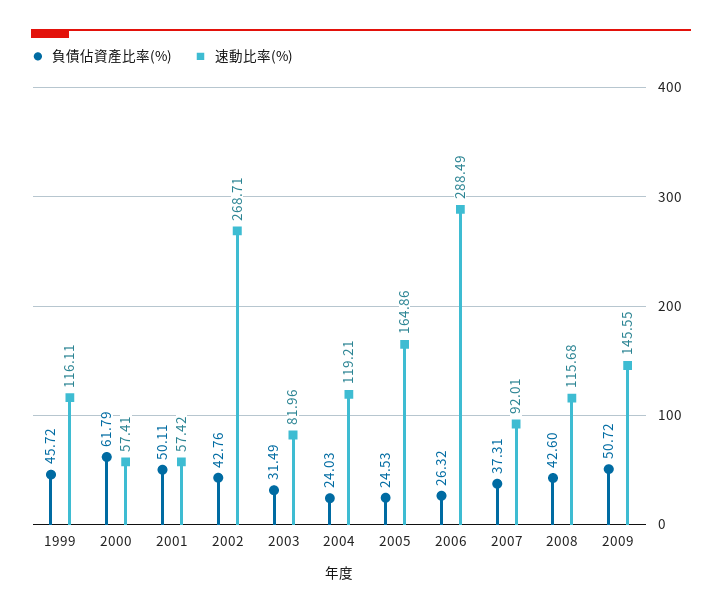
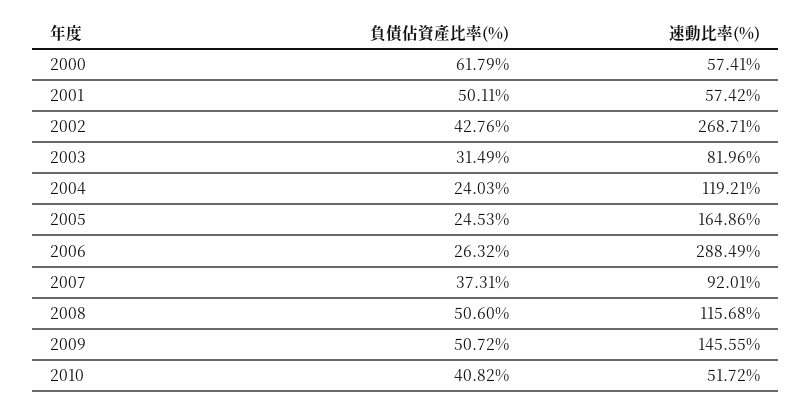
負債佔資產比率(%), 1999: 45.72 -> none
速動比率(%), 1999: 116.11 -> none
負債佔資產比率(%), 2008: 42.6 -> 50.6
負債佔資產比率(%), 2010: none -> 40.82
速動比率(%), 2010: none -> 51.72

